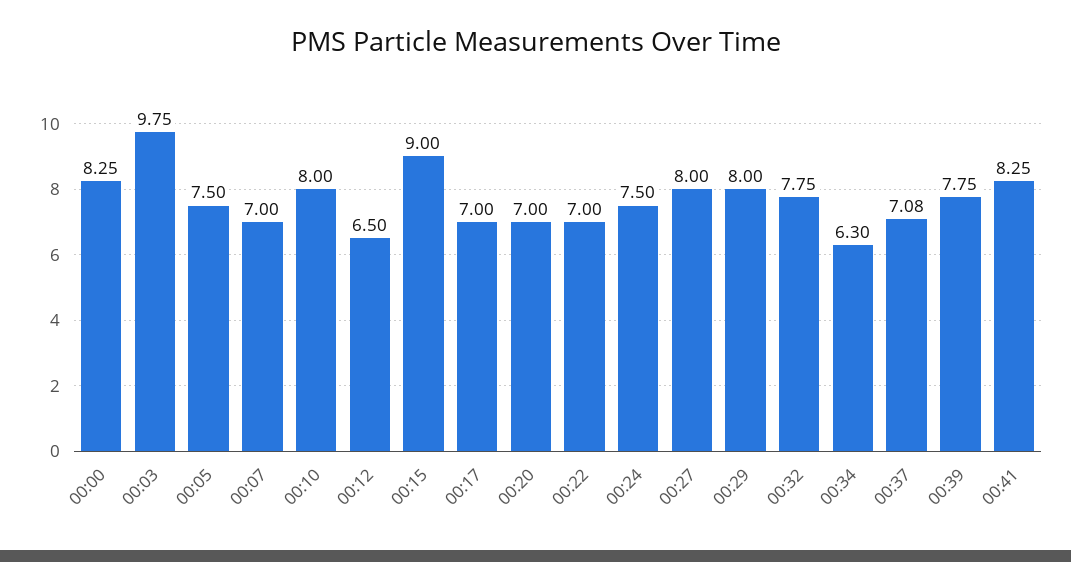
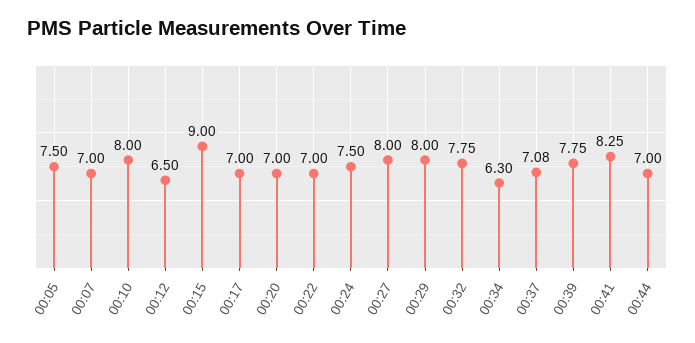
00:00: 8.25 -> none
00:03: 9.75 -> none
00:44: none -> 7

